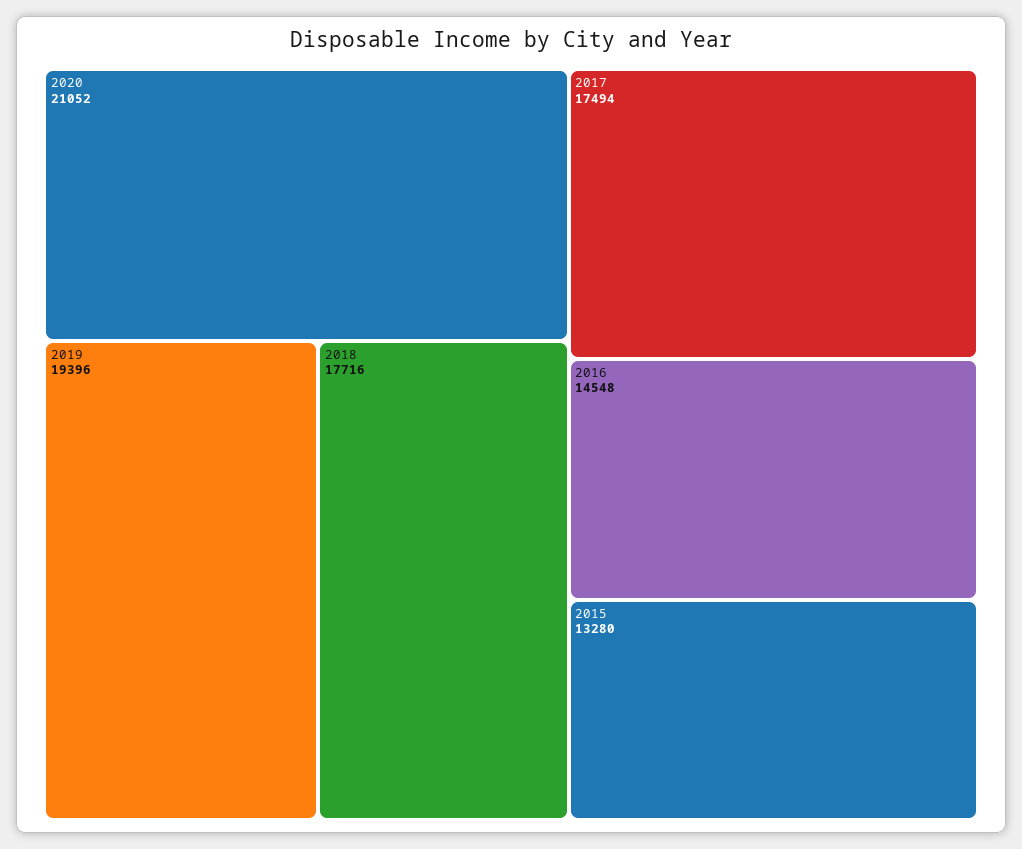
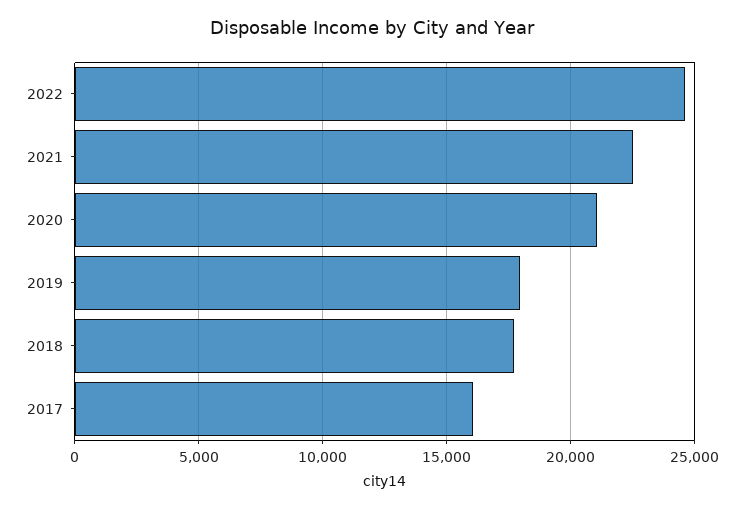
2019: 19396 -> 18000
2017: 17494 -> 16000
2016: 14548 -> none
2015: 13280 -> none
2022: none -> 24500
2021: none -> 22500

